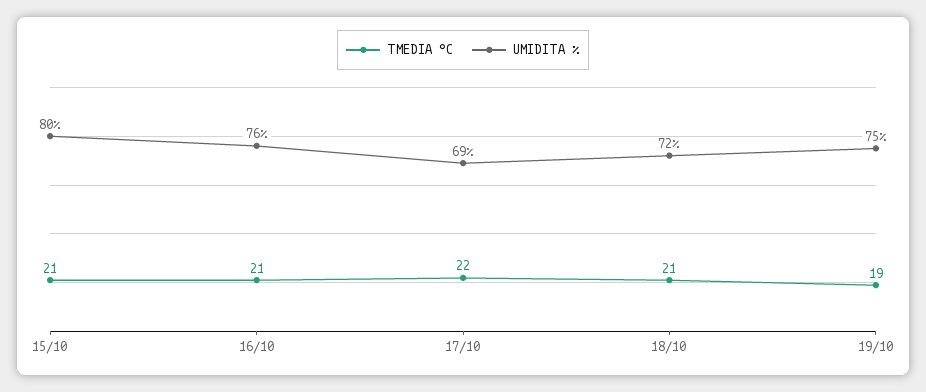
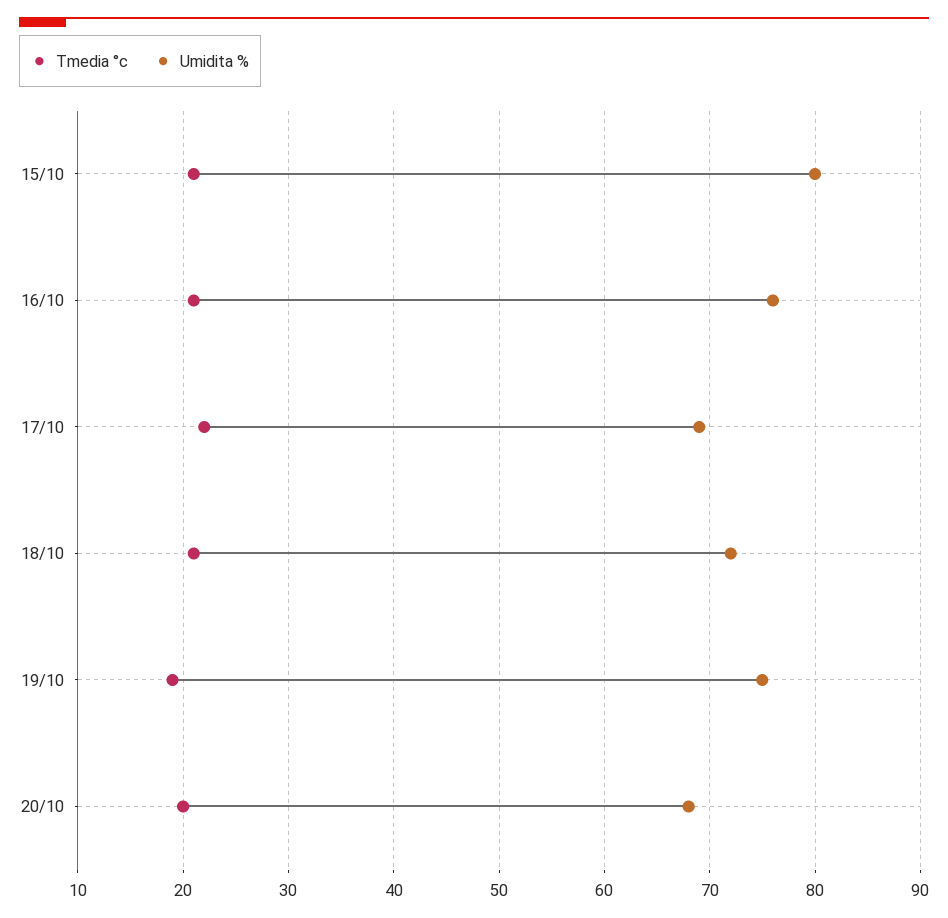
TMEDIA °C, 20/10: none -> 20
UMIDITA %, 20/10: none -> 68

